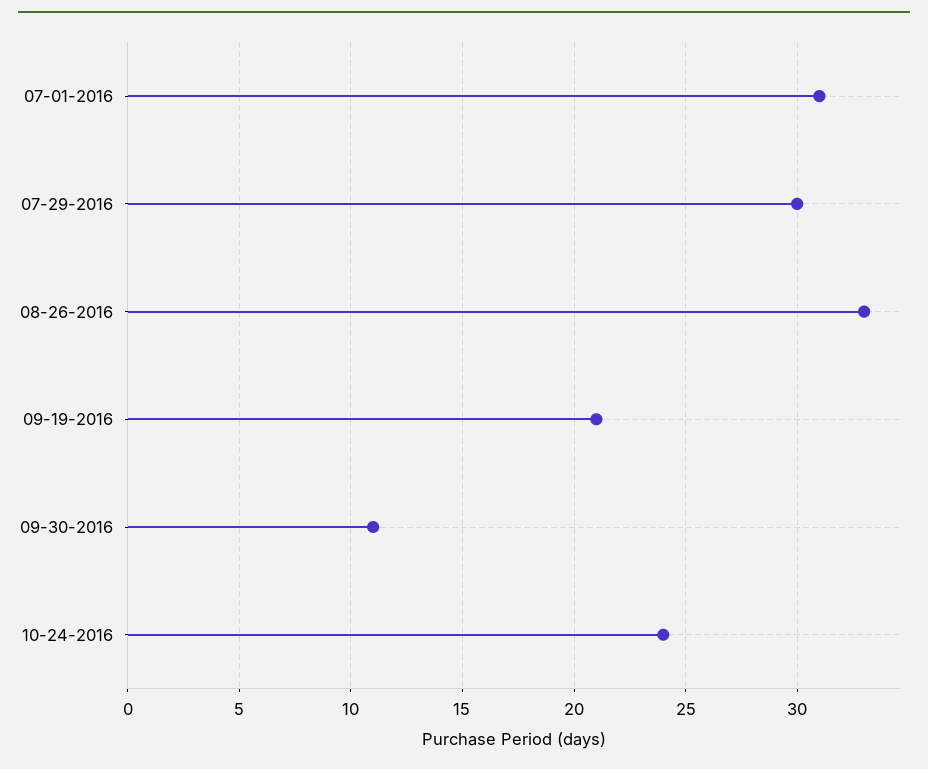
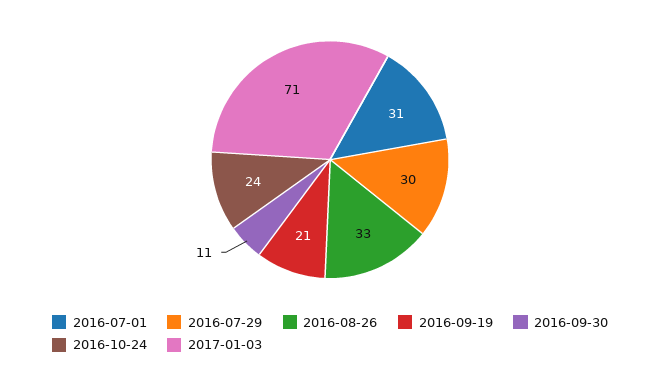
2017-01-03: none -> 71

